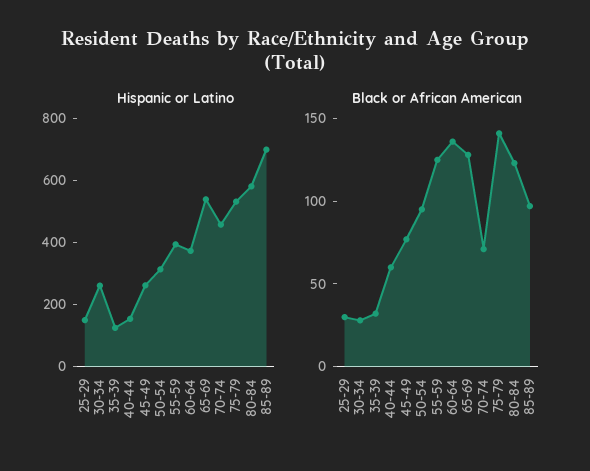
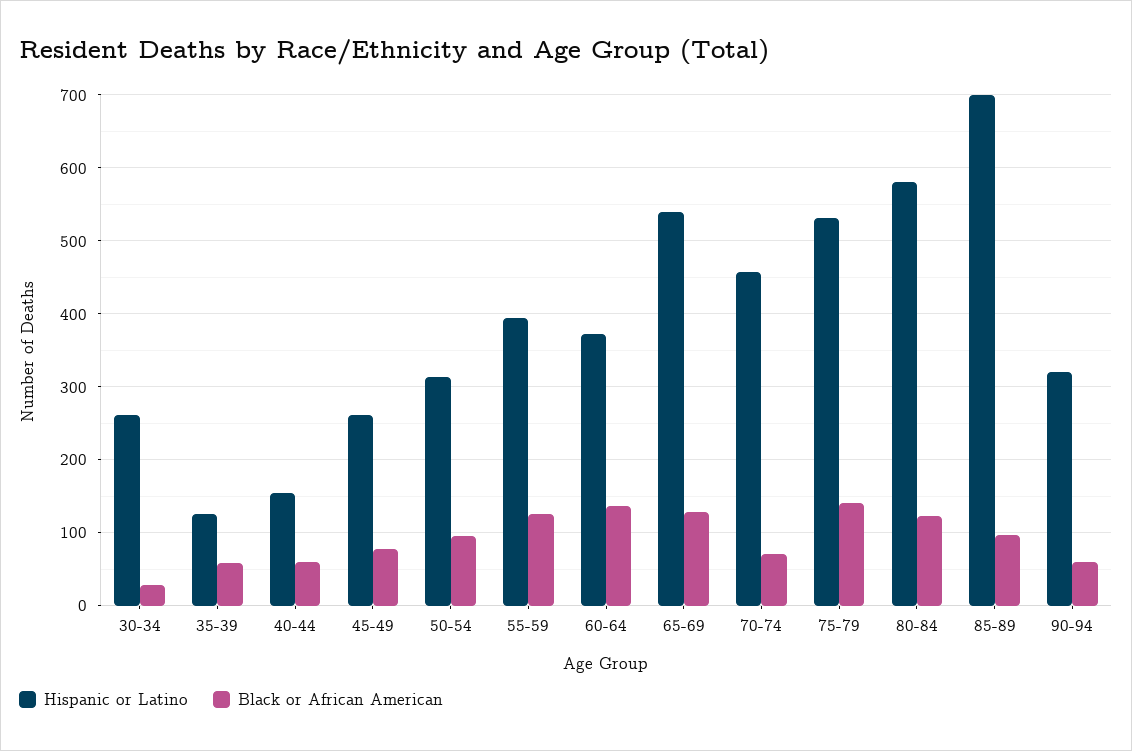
Hispanic or Latino, 25-29: 150 -> none
Black or African American, 25-29: 30 -> none
Black or African American, 35-39: 30 -> 60
Hispanic or Latino, 90-94: none -> 320
Black or African American, 90-94: none -> 60

